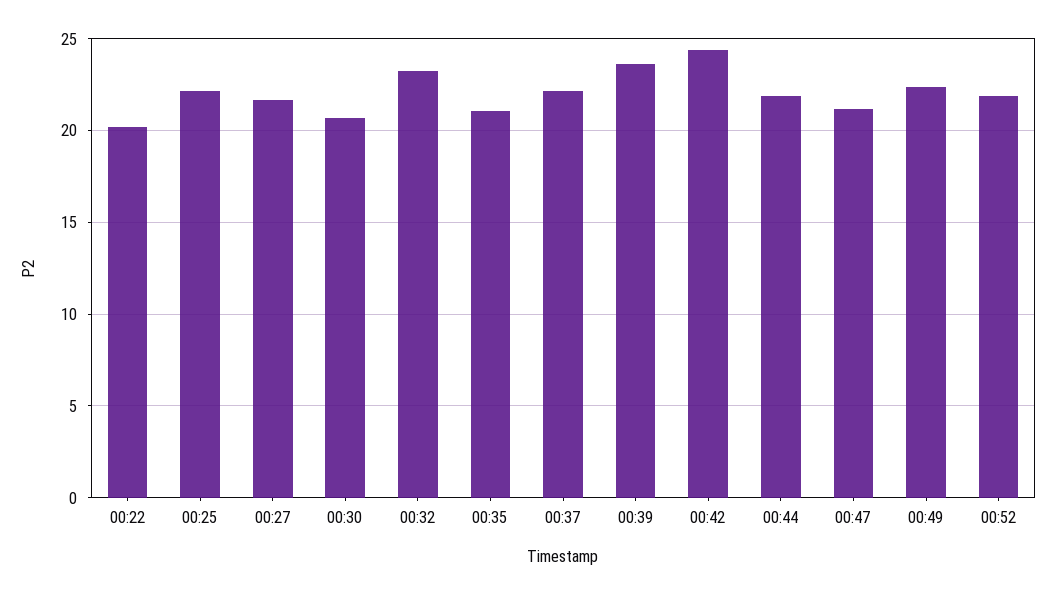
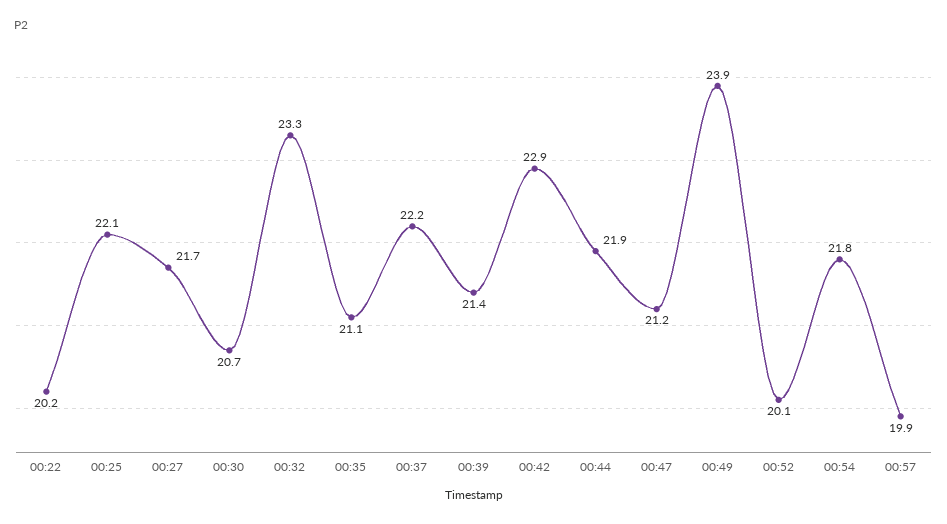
00:39: 23.5 -> 21.4
00:42: 24.5 -> 22.9
00:49: 22.5 -> 23.9
00:52: 22 -> 20.1
00:54: none -> 21.8
00:57: none -> 19.9

